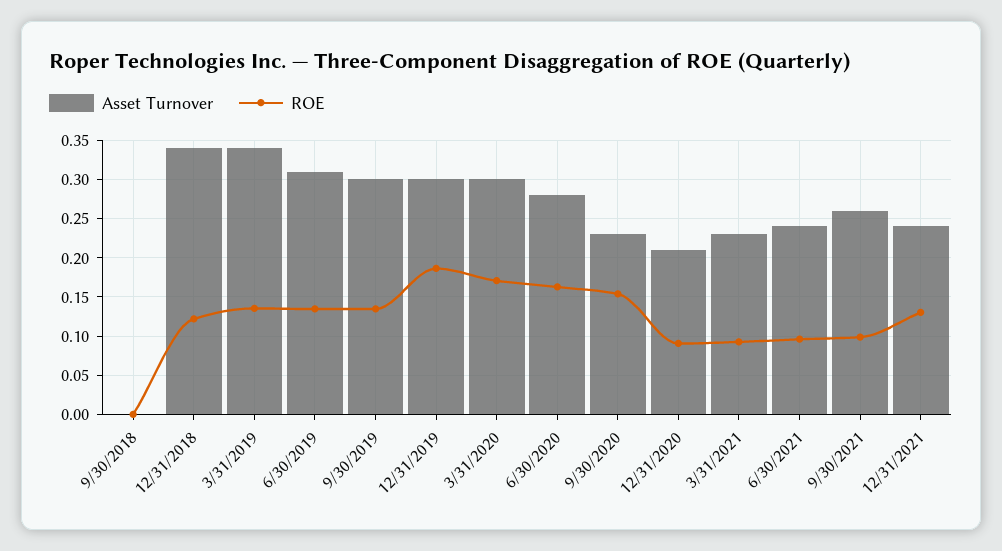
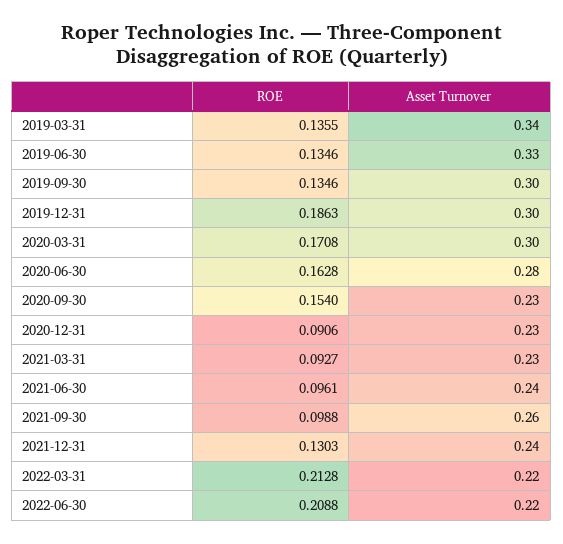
Asset Turnover, 9/30/2018: 0 -> none
ROE, 9/30/2018: 0 -> none
Asset Turnover, 12/31/2018: 0.34 -> none
ROE, 12/31/2018: 0.12 -> none
Asset Turnover, 6/30/2019: 0.31 -> 0.33
Asset Turnover, 12/31/2020: 0.21 -> 0.23
ROE, 2022-03-31: none -> 0.2128
Asset Turnover, 2022-03-31: none -> 0.22
ROE, 2022-06-30: none -> 0.2088
Asset Turnover, 2022-06-30: none -> 0.22

